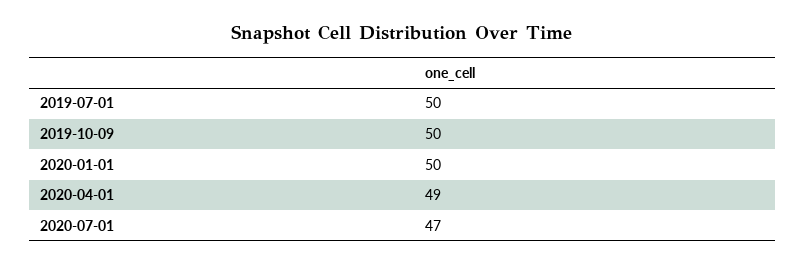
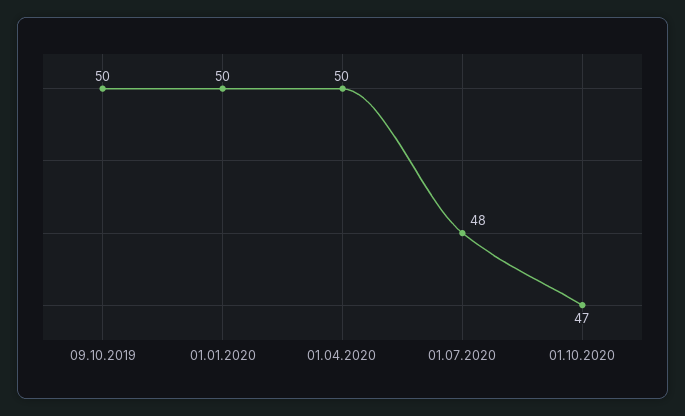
2019-07-01: 50 -> none
2020-04-01: 49 -> 50
2020-07-01: 47 -> 48
01.10.2020: none -> 47

